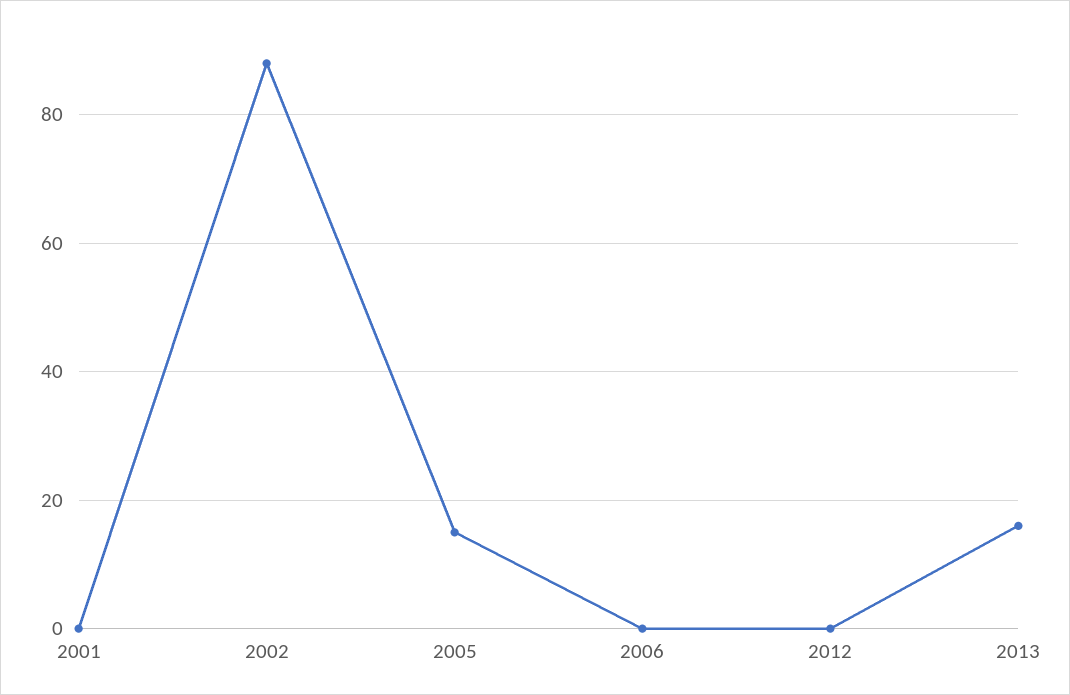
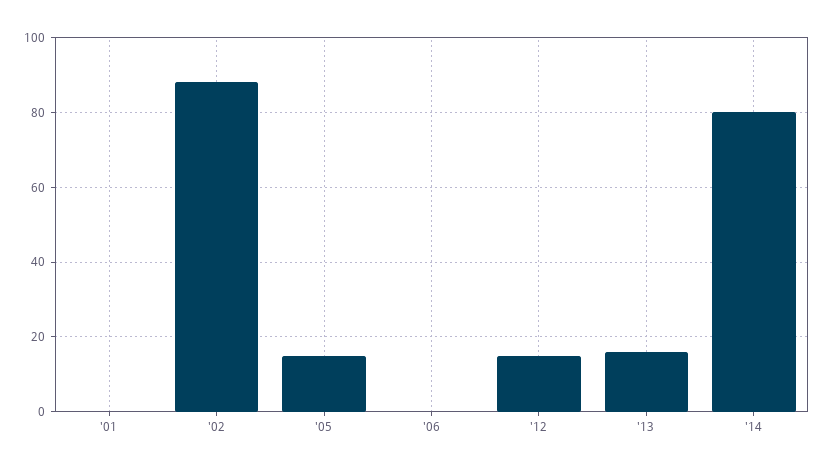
2012: 0 -> 15
'14: none -> 80

